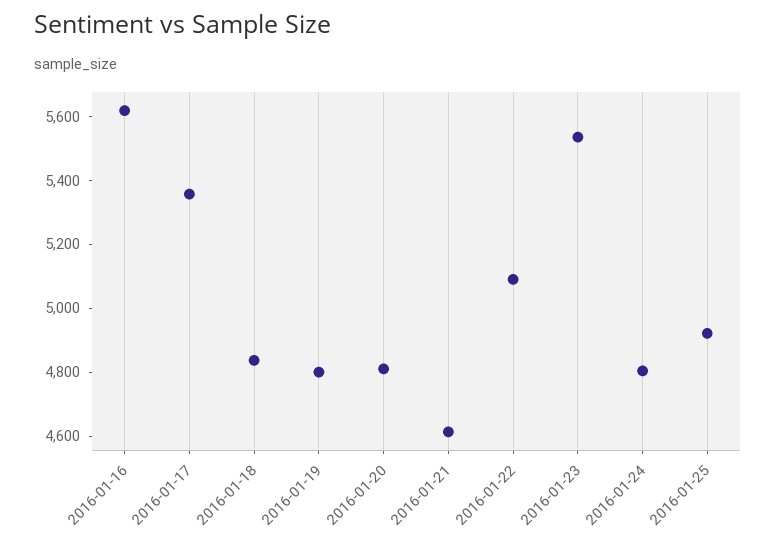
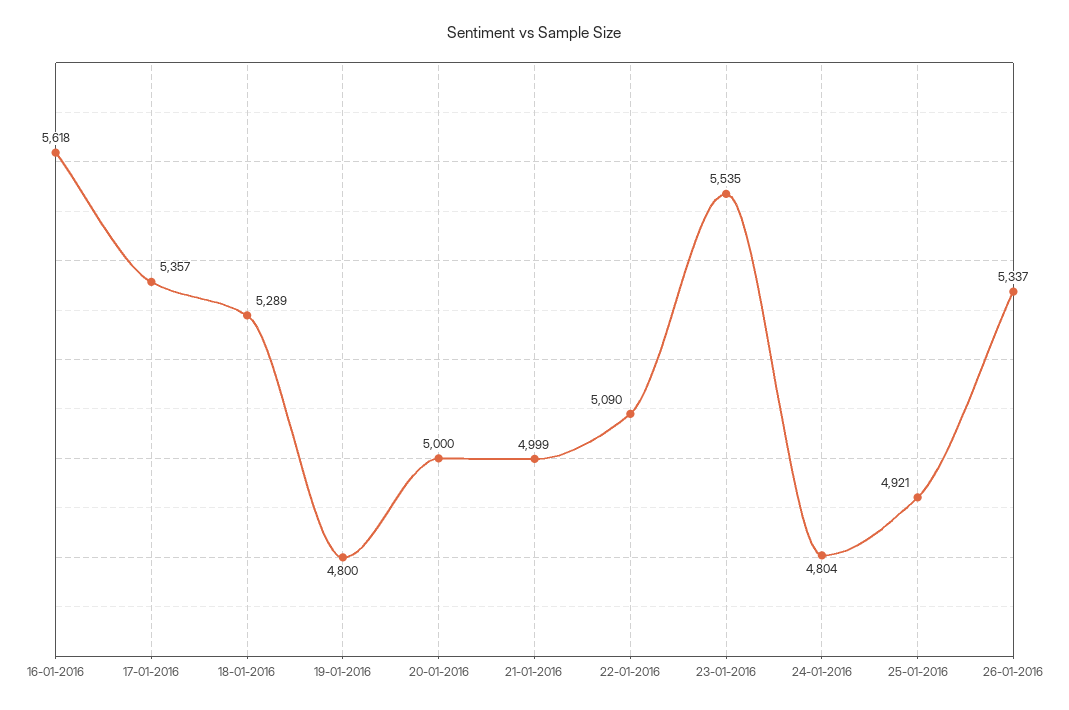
2016-01-18: 4850 -> 5289
2016-01-20: 4800 -> 5000
2016-01-21: 4600 -> 4999
26-01-2016: none -> 5337

